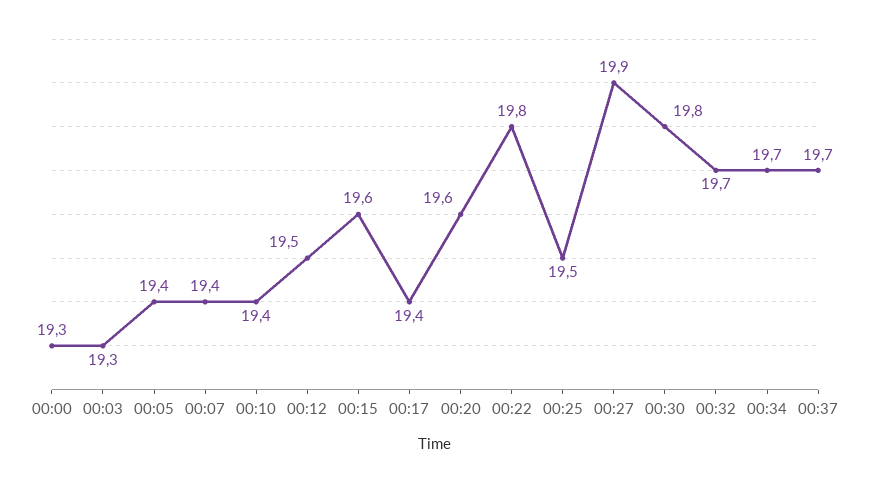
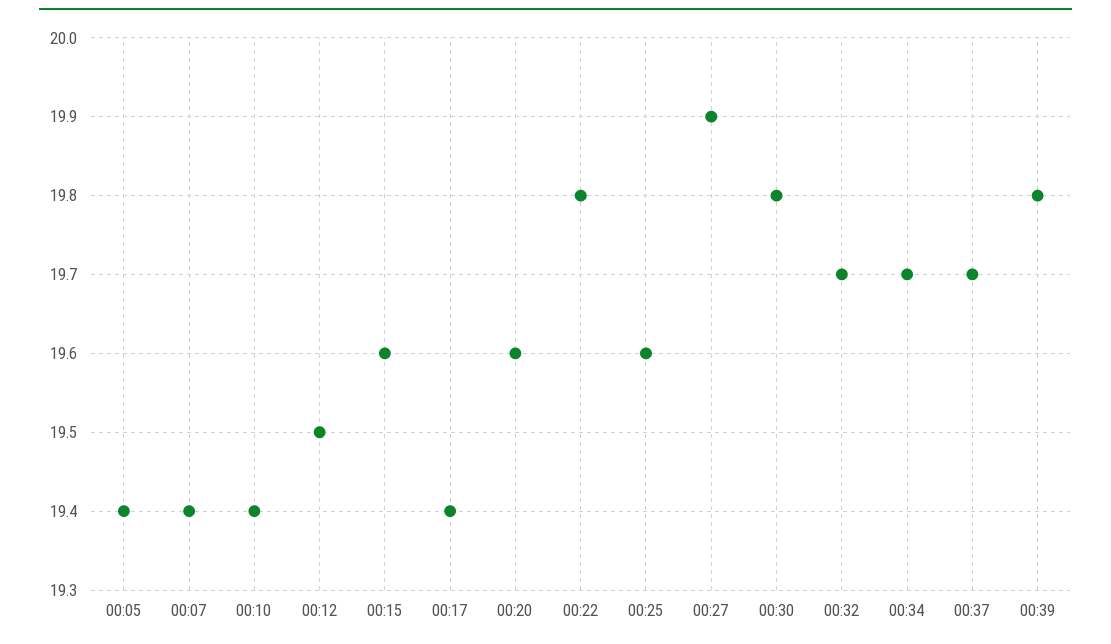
00:00: 19.3 -> none
00:03: 19.3 -> none
00:25: 19.5 -> 19.6
00:39: none -> 19.8

